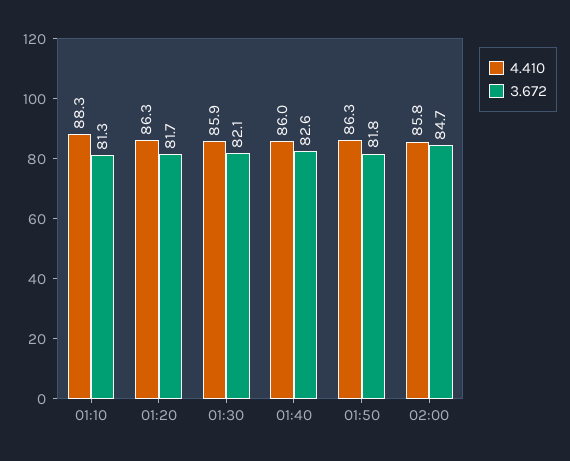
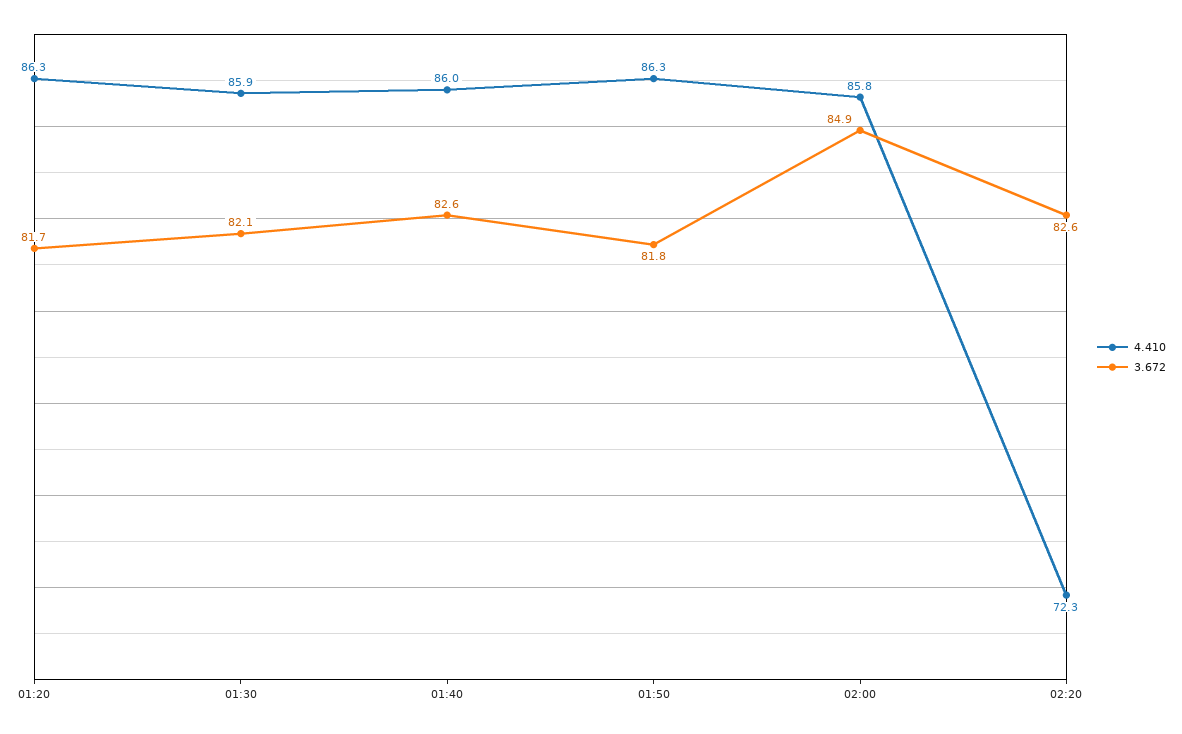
4.410, 01:10: 88.3 -> none
3.672, 01:10: 81.3 -> none
3.672, 02:00: 84.7 -> 84.9
4.410, 02:20: none -> 72.3
3.672, 02:20: none -> 82.6

